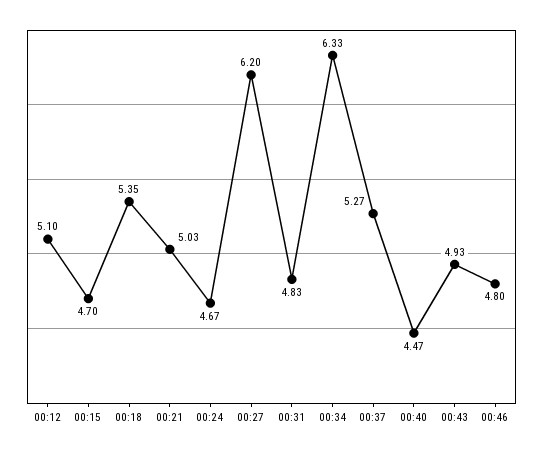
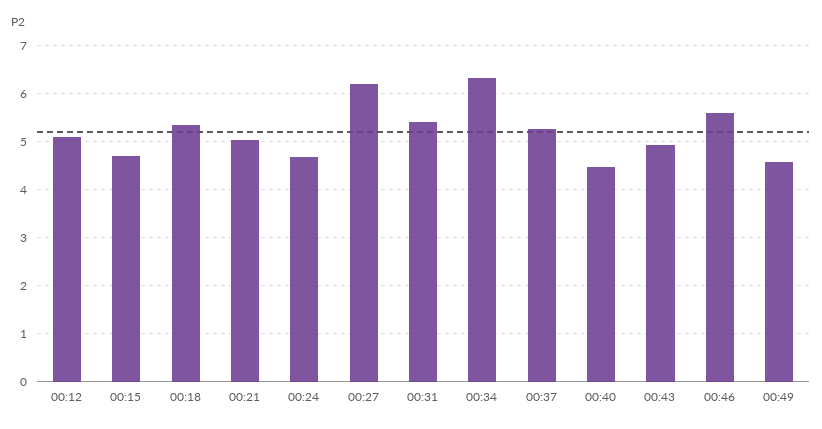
00:31: 4.83 -> 5.4
00:46: 4.8 -> 5.6
00:49: none -> 4.6

